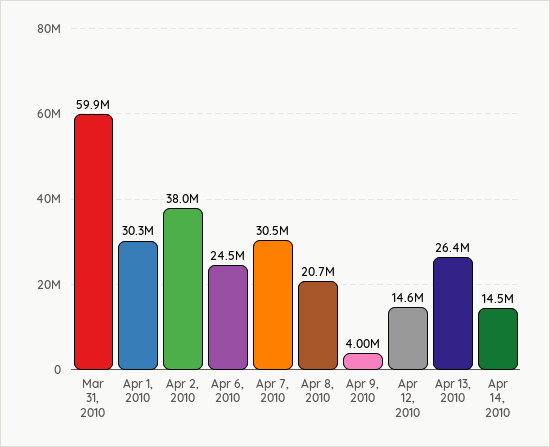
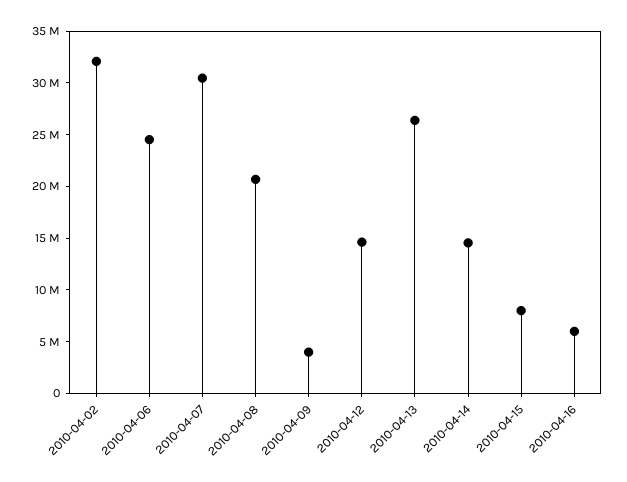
Mar 31, 2010: 59900000 -> none
Apr 1, 2010: 30300000 -> none
Apr 2, 2010: 38000000 -> 32000000
2010-04-15: none -> 8000000
2010-04-16: none -> 6000000

